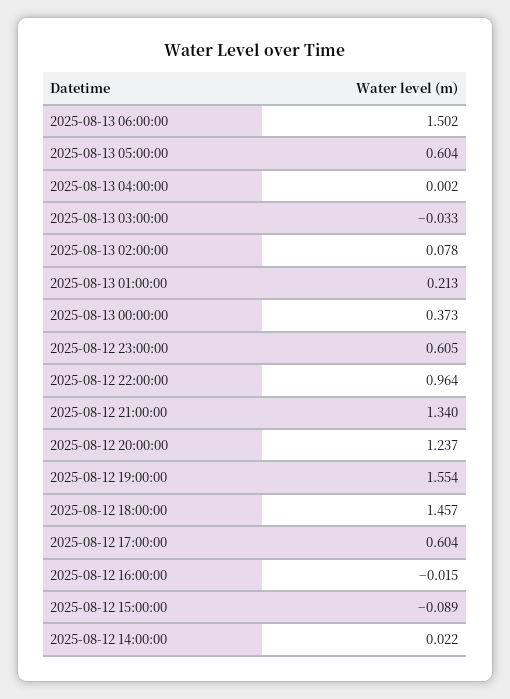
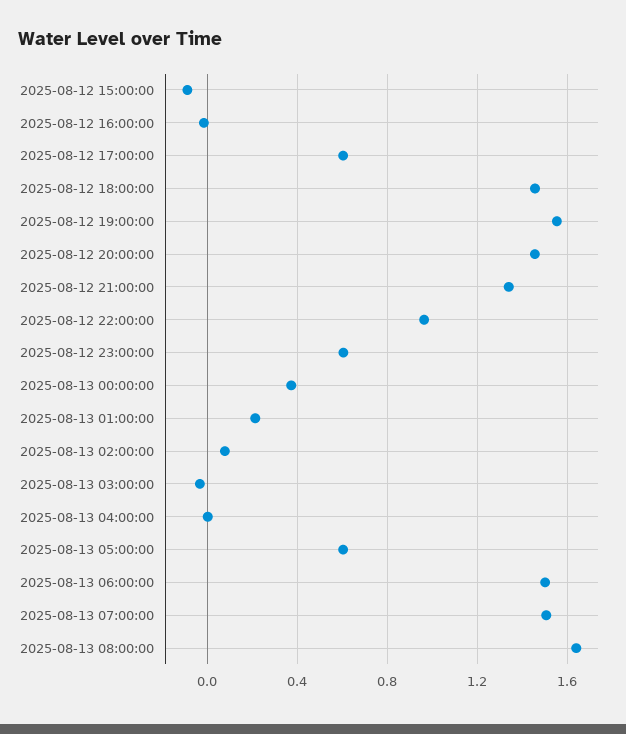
2025-08-12 20:00:00: 1.237 -> 1.45
2025-08-12 14:00:00: 0.022 -> none
2025-08-13 07:00:00: none -> 1.5
2025-08-13 08:00:00: none -> 1.65

